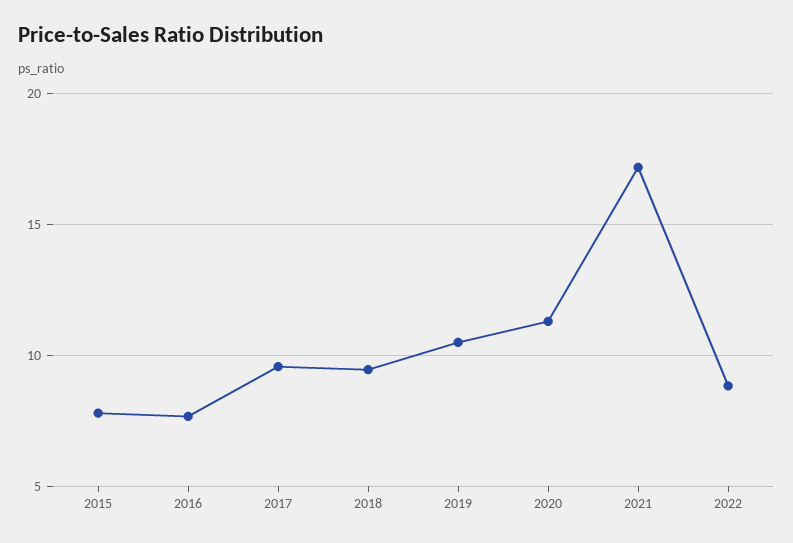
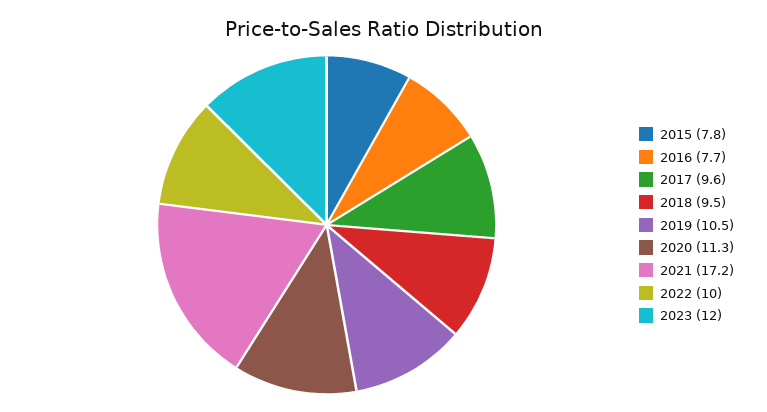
2022: 9 -> 10
2023: none -> 12

